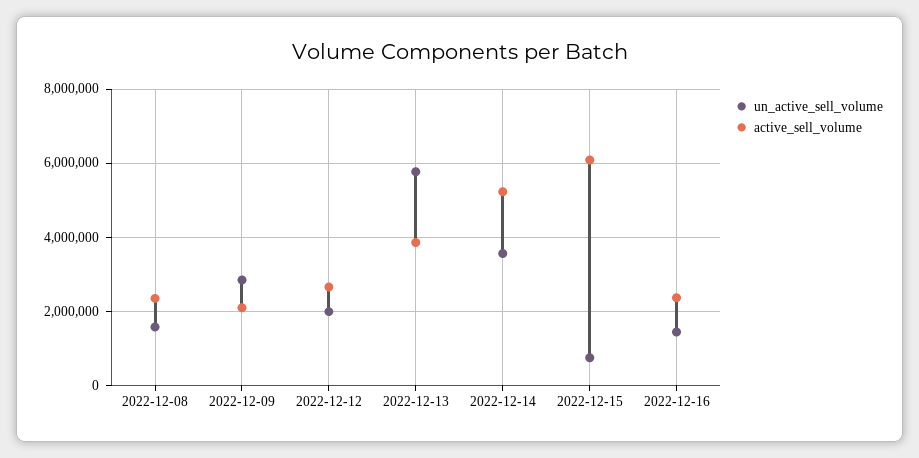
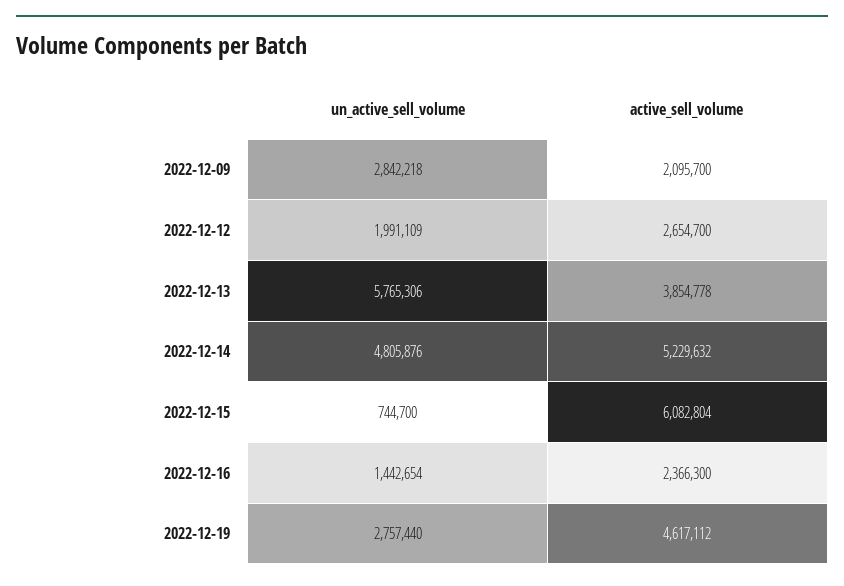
un_active_sell_volume, 2022-12-08: 1600000 -> none
active_sell_volume, 2022-12-08: 2400000 -> none
un_active_sell_volume, 2022-12-14: 3600000 -> 4805876
un_active_sell_volume, 2022-12-19: none -> 2757440
active_sell_volume, 2022-12-19: none -> 4617112

